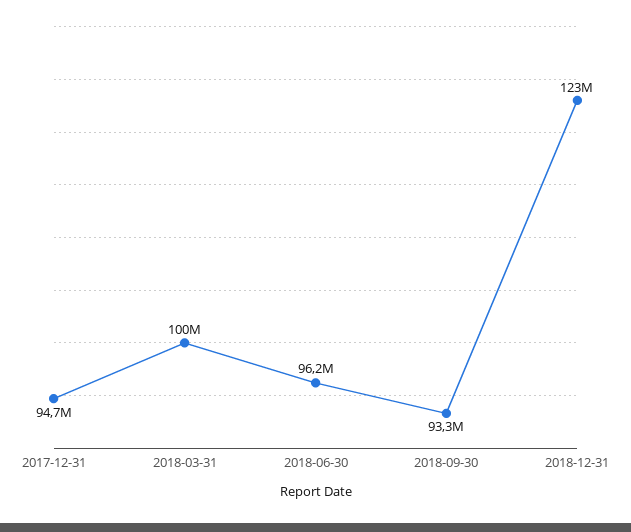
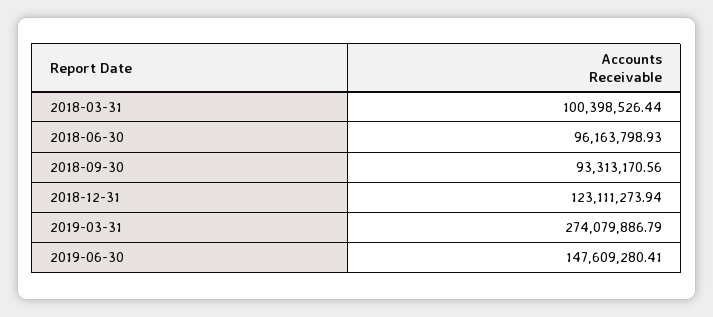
2017-12-31: 94700000 -> none
2019-03-31: none -> 274079886.79
2019-06-30: none -> 147609280.41

